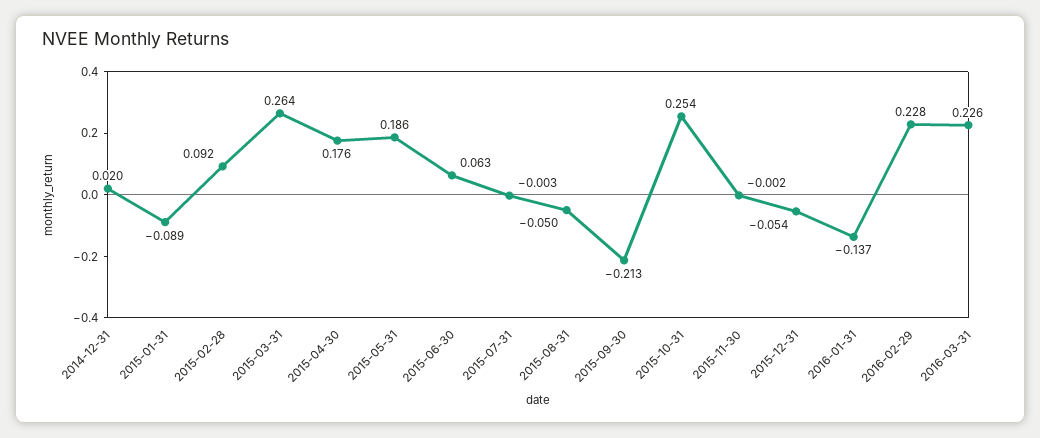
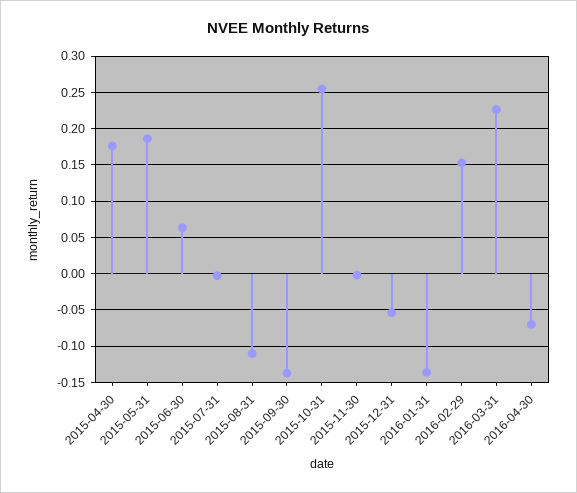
2014-12-31: 0.02 -> none
2015-01-31: -0.089 -> none
2015-02-28: 0.092 -> none
2015-03-31: 0.264 -> none
2015-08-31: -0.05 -> -0.11
2015-09-30: -0.213 -> -0.14
2016-02-29: 0.228 -> 0.15
2016-04-30: none -> -0.07

